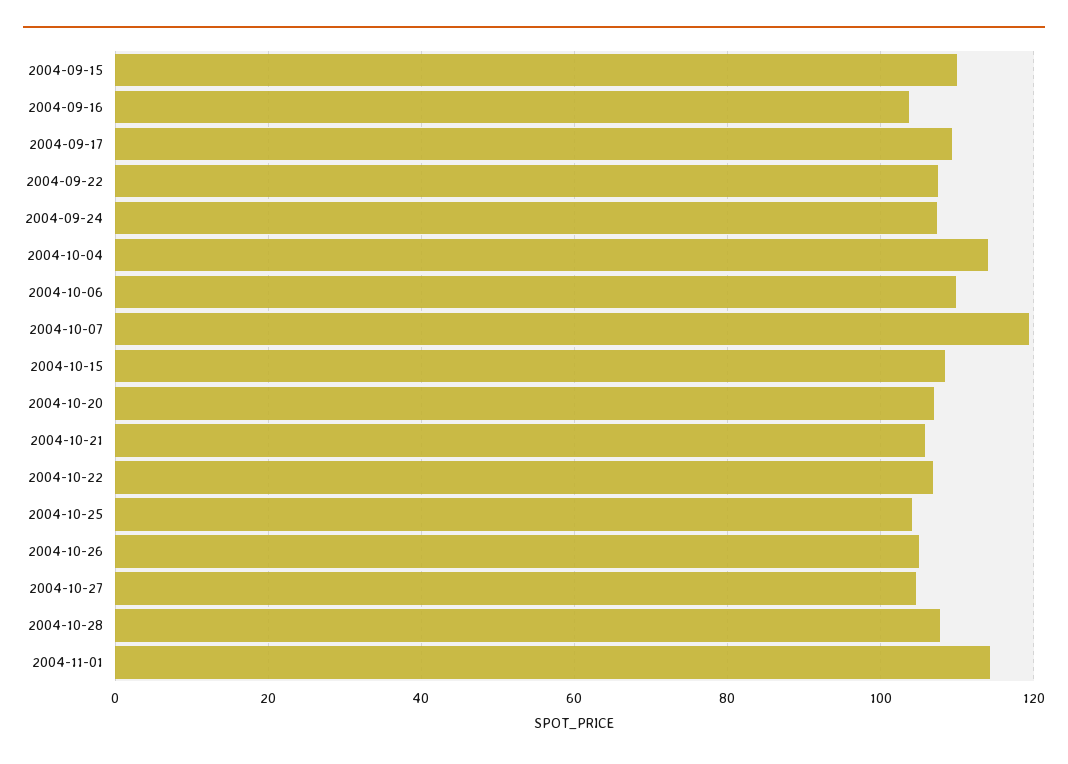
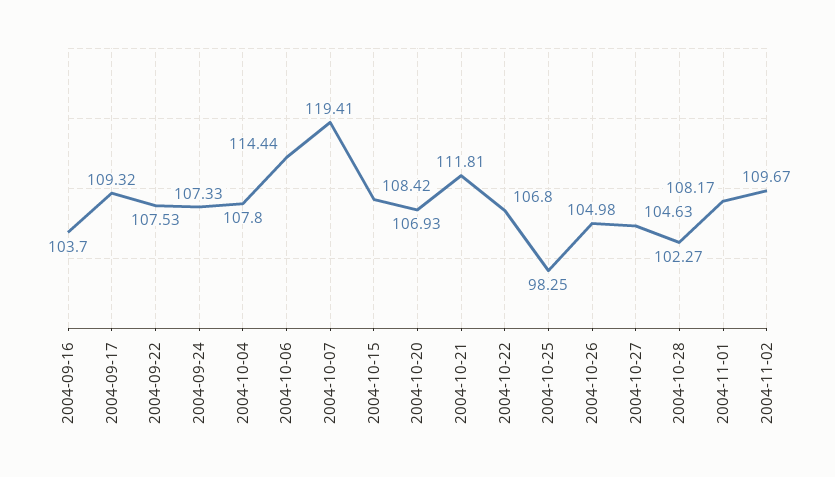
2004-09-15: 110 -> none
2004-10-04: 114 -> 107.8
2004-10-06: 110 -> 114.44
2004-10-21: 106 -> 111.81
2004-10-25: 104 -> 98.25
2004-10-28: 108 -> 102.27
2004-11-01: 114 -> 108.17
2004-11-02: none -> 109.67

